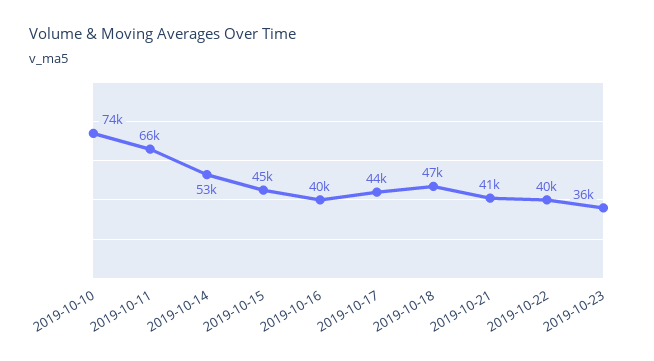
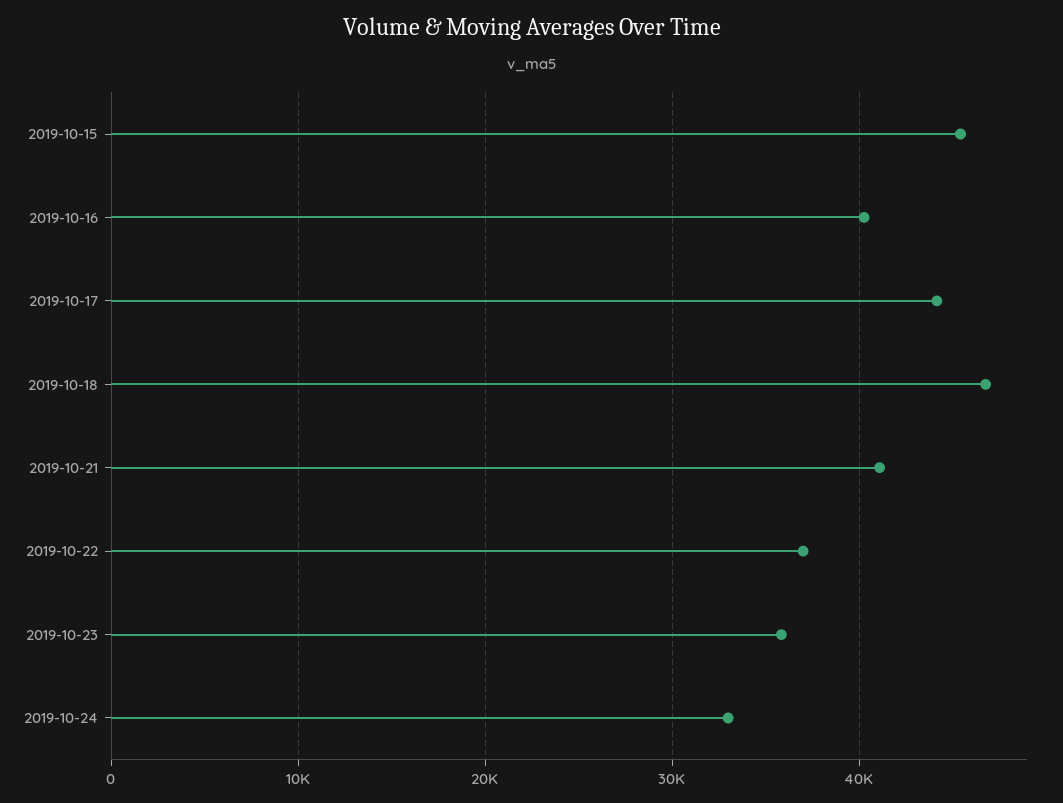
2019-10-10: 74000 -> none
2019-10-11: 66000 -> none
2019-10-14: 53000 -> none
2019-10-22: 40000 -> 37000
2019-10-24: none -> 33000

